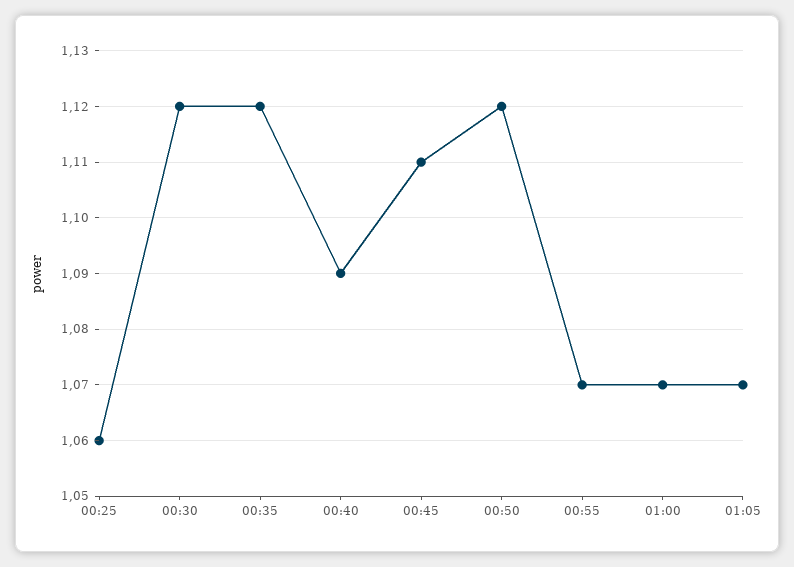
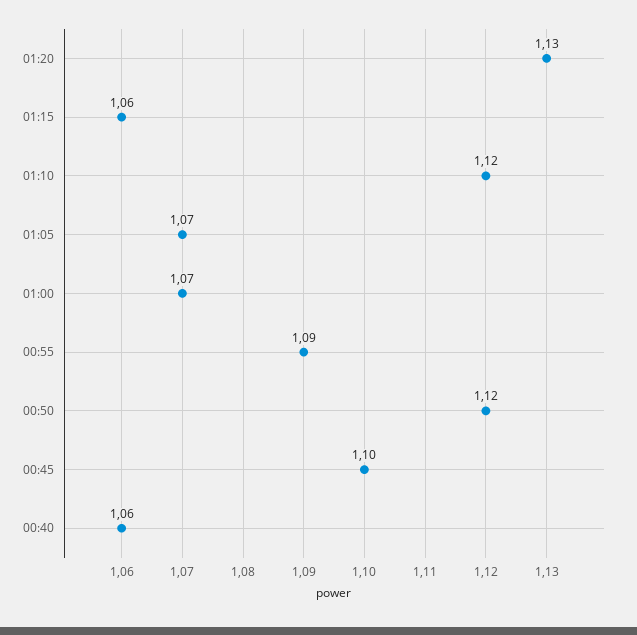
00:25: 1.06 -> none
00:30: 1.12 -> none
00:35: 1.12 -> none
00:40: 1.09 -> 1.06
00:45: 1.11 -> 1.1
00:55: 1.07 -> 1.09
01:20: none -> 1.13
01:15: none -> 1.06
01:10: none -> 1.12

